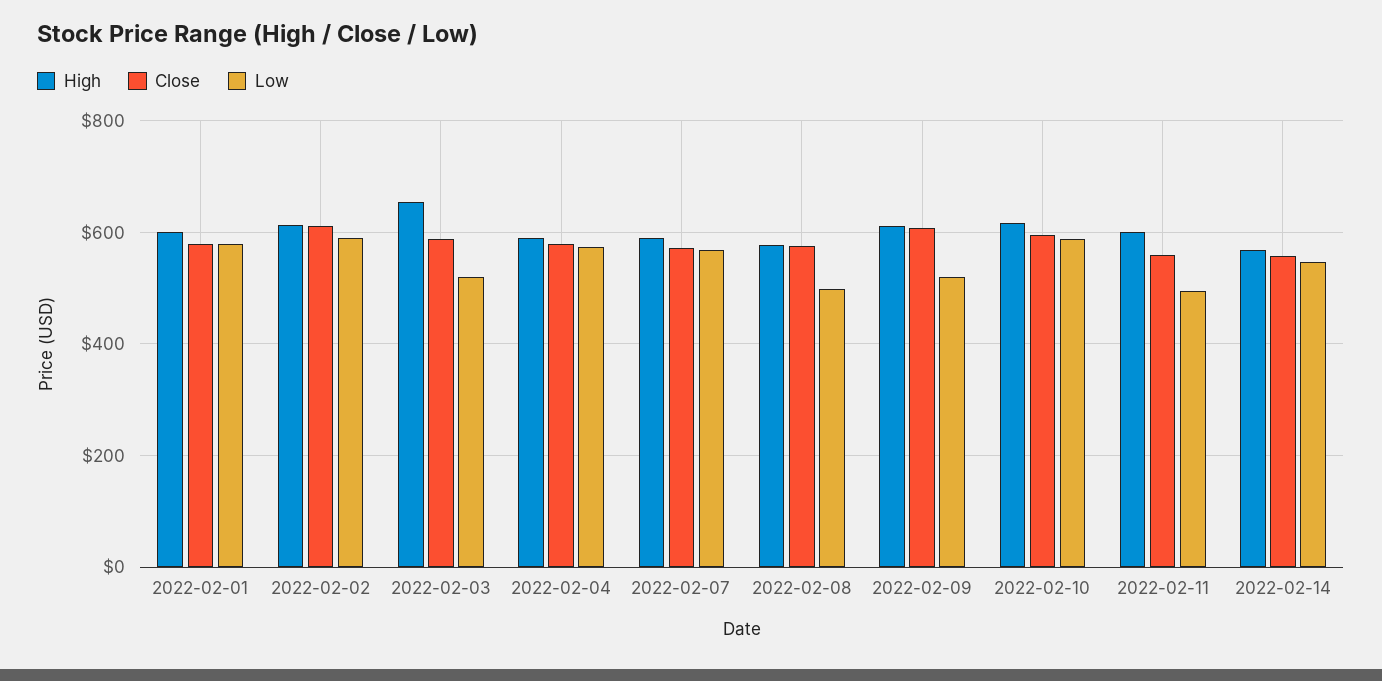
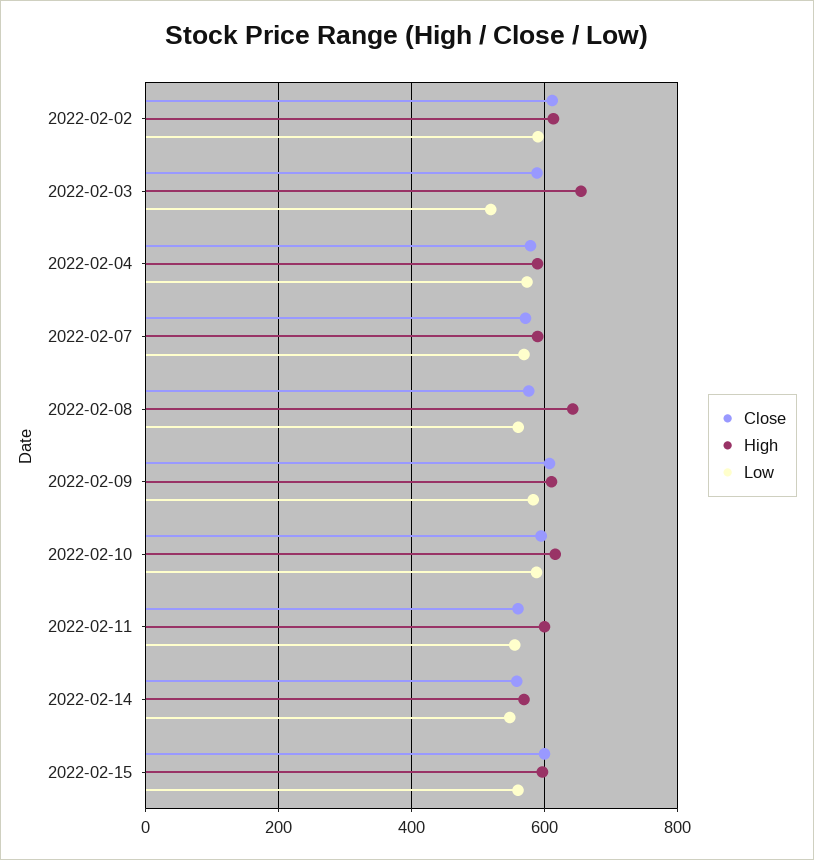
High, 2022-02-01: 600 -> none
Close, 2022-02-01: 580 -> none
Low, 2022-02-01: 580 -> none
High, 2022-02-08: 580 -> 640
Low, 2022-02-08: 500 -> 560
Low, 2022-02-09: 520 -> 580
Low, 2022-02-11: 500 -> 560
Close, 2022-02-15: none -> 600
High, 2022-02-15: none -> 600
Low, 2022-02-15: none -> 560

